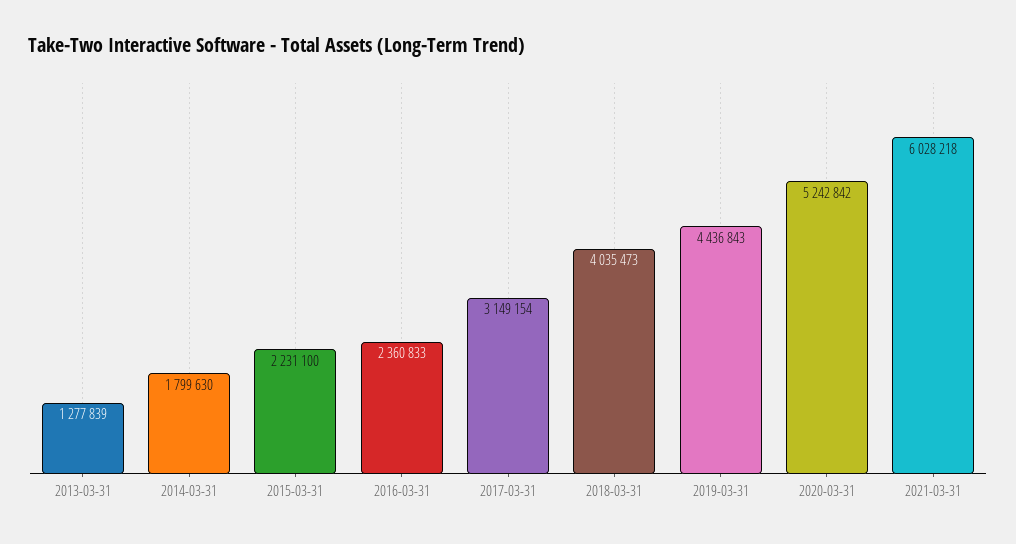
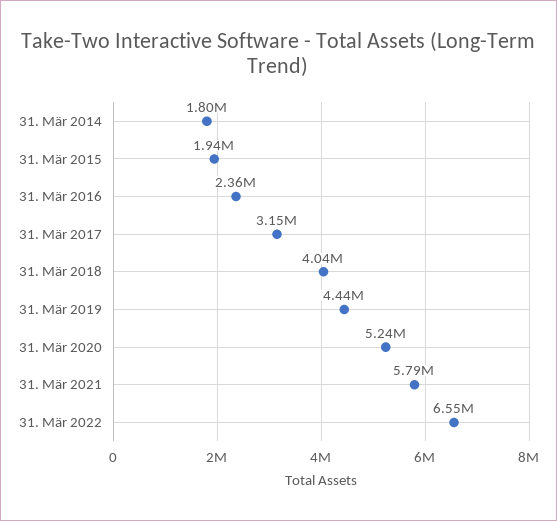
2013-03-31: 1277839 -> none
2015-03-31: 2231100 -> 1940000
2021-03-31: 6028218 -> 5790000
31. Mär 2022: none -> 6550000

